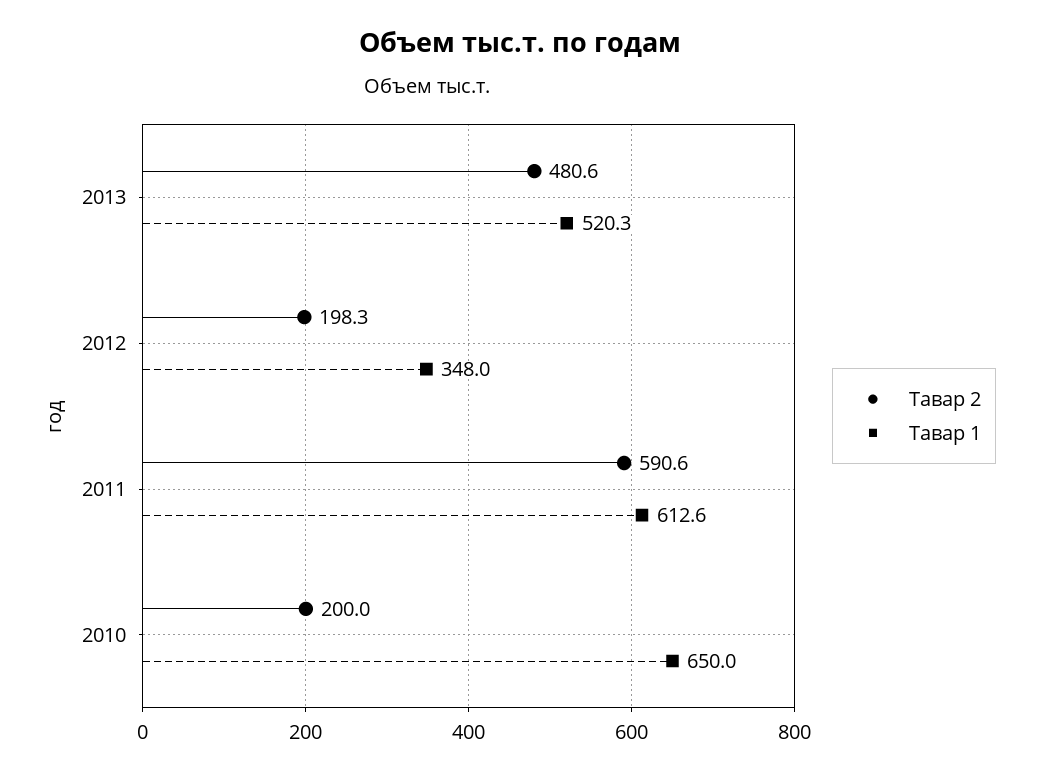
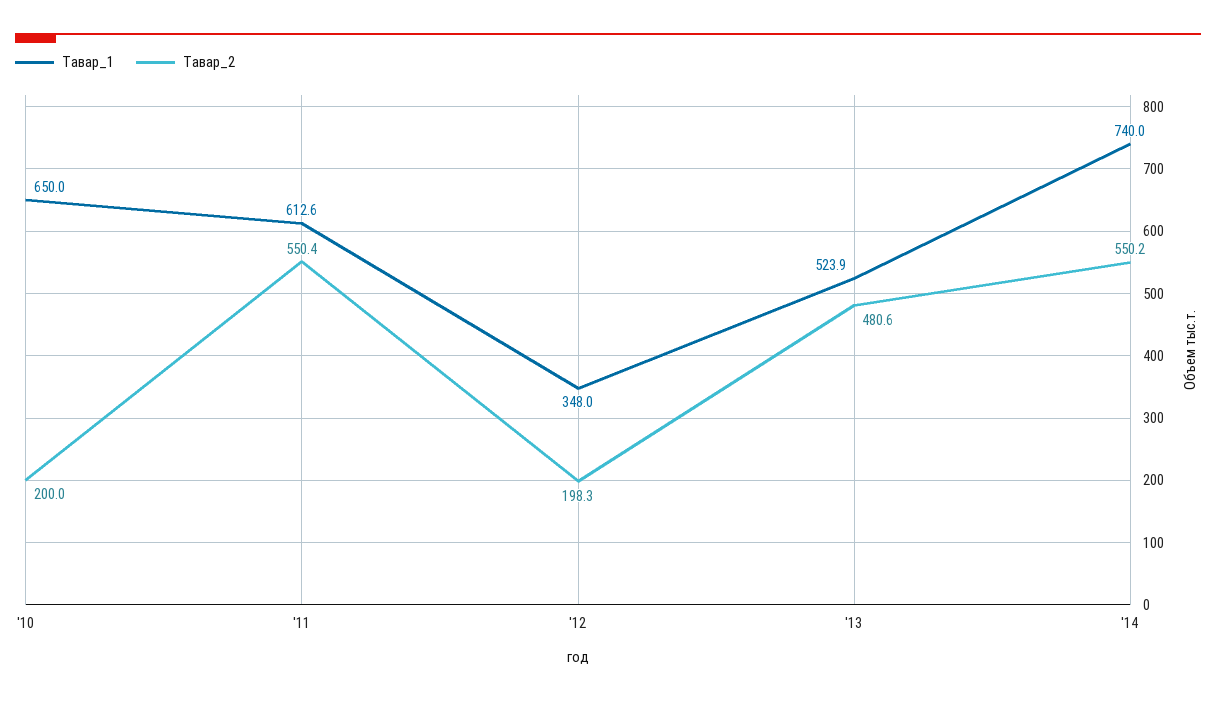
Тавар 1, 2013: 520.3 -> 523.9
Тавар 2, 2011: 590.6 -> 550.4
Тавар 1, '14: none -> 740
Тавар 2, '14: none -> 550.2

